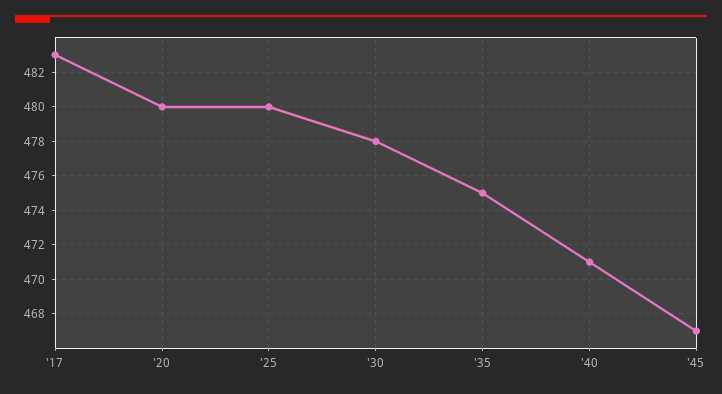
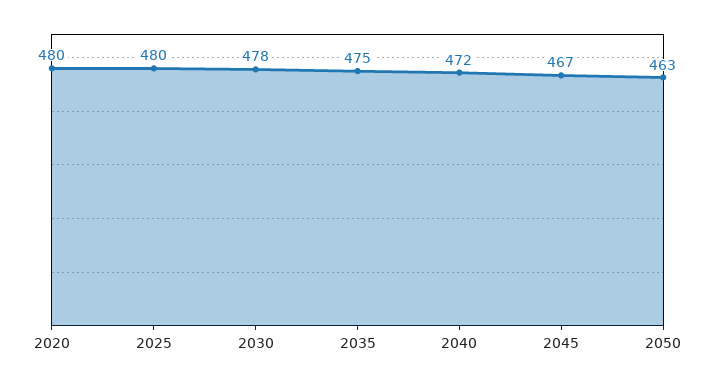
'17: 483 -> none
'40: 471 -> 472
2050: none -> 463

